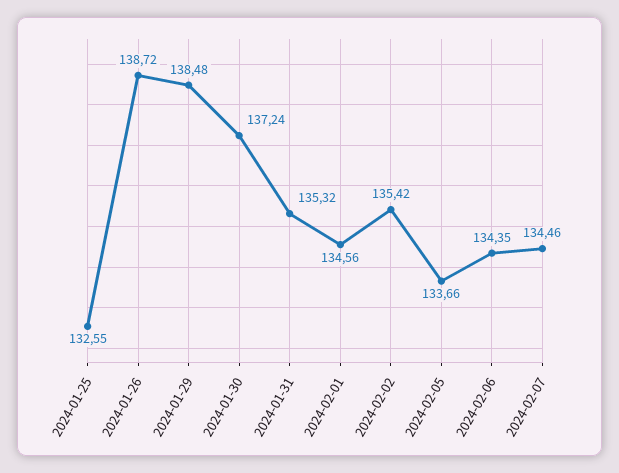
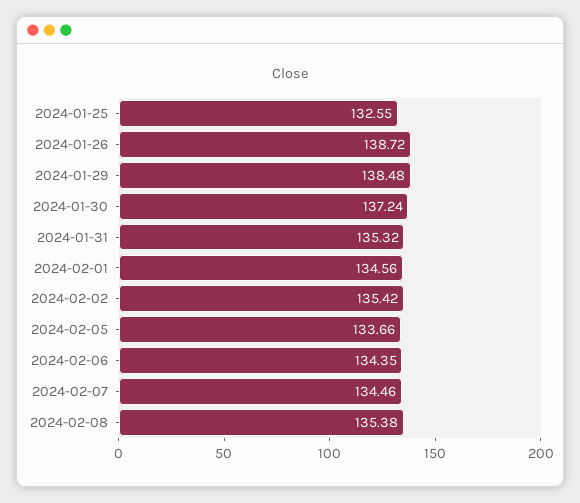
2024-02-08: none -> 135.38

